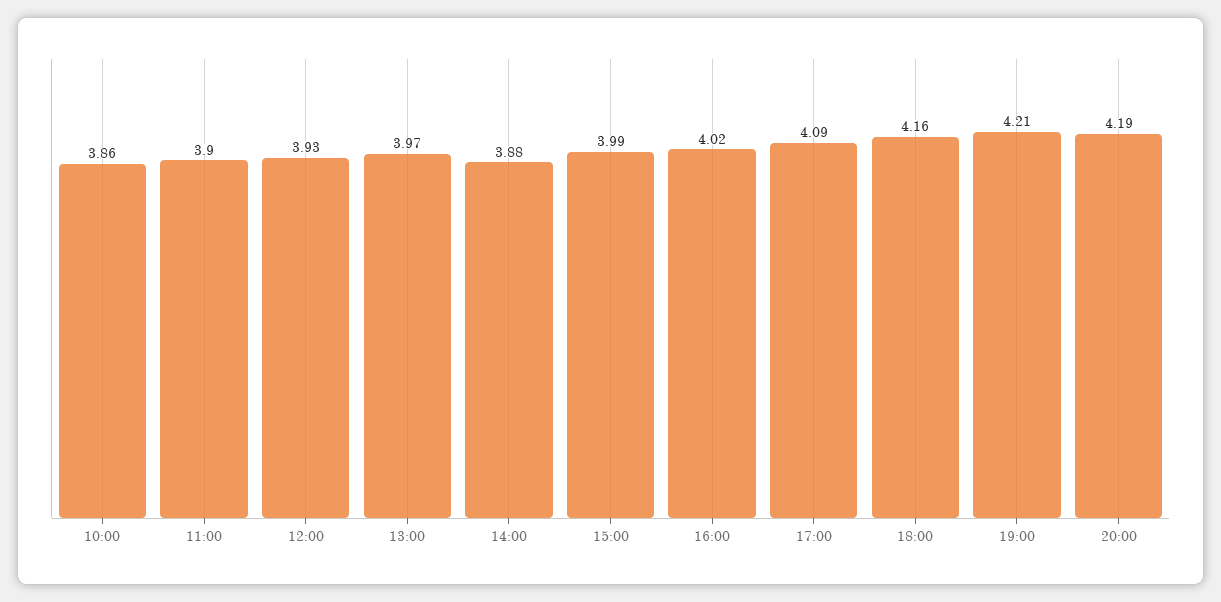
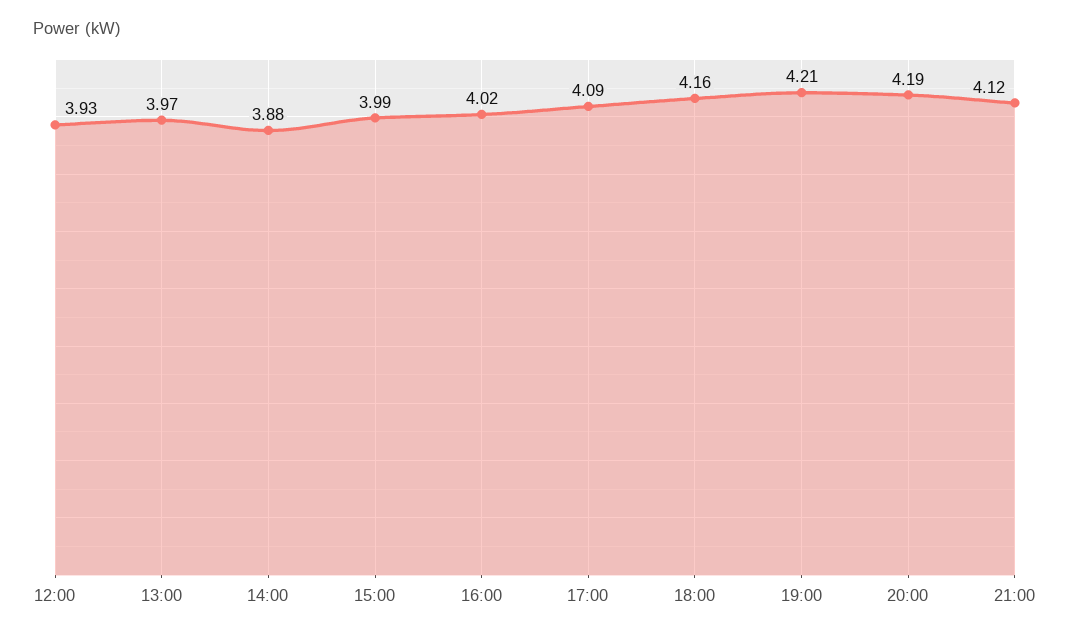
10:00: 3.86 -> none
11:00: 3.9 -> none
21:00: none -> 4.12

